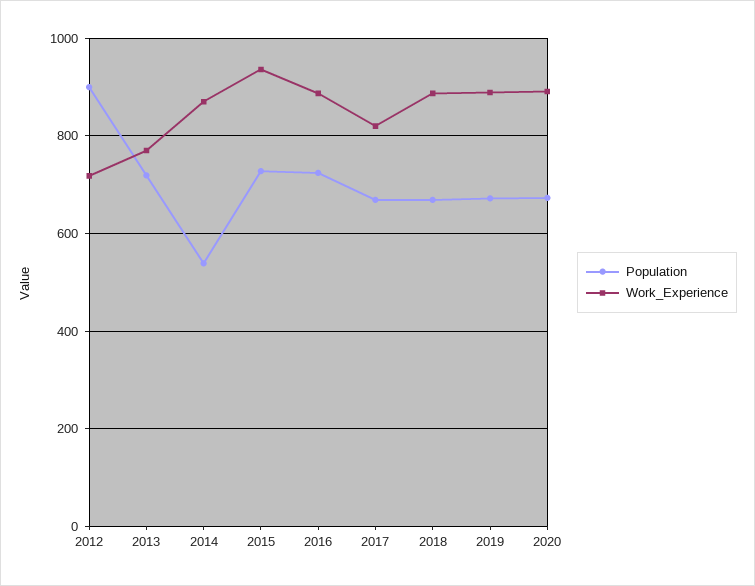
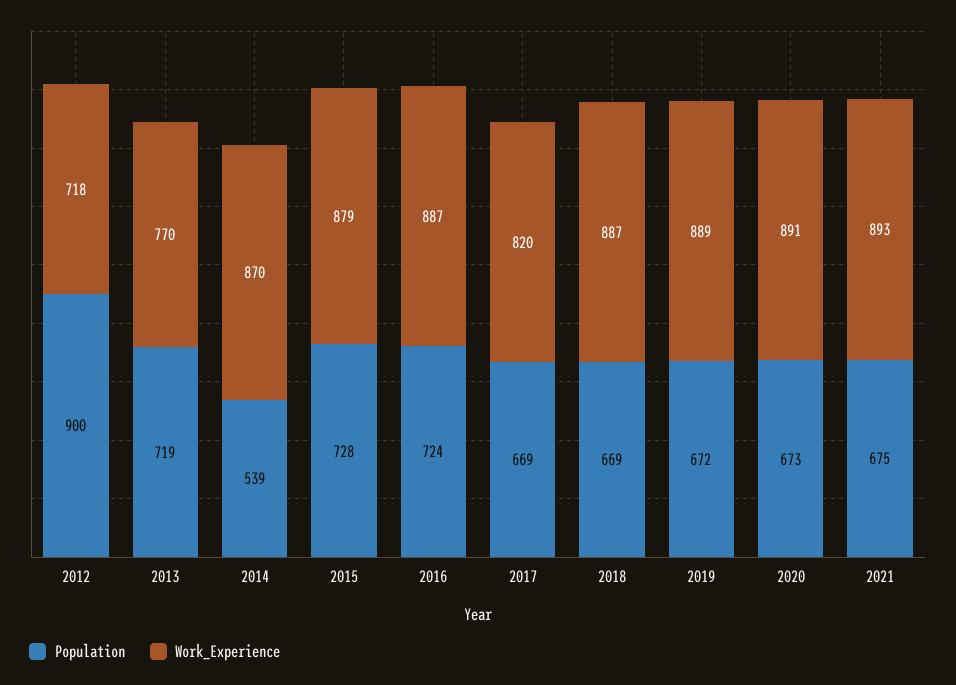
Work_Experience, 2015: 940 -> 879
Population, 2021: none -> 675
Work_Experience, 2021: none -> 893

